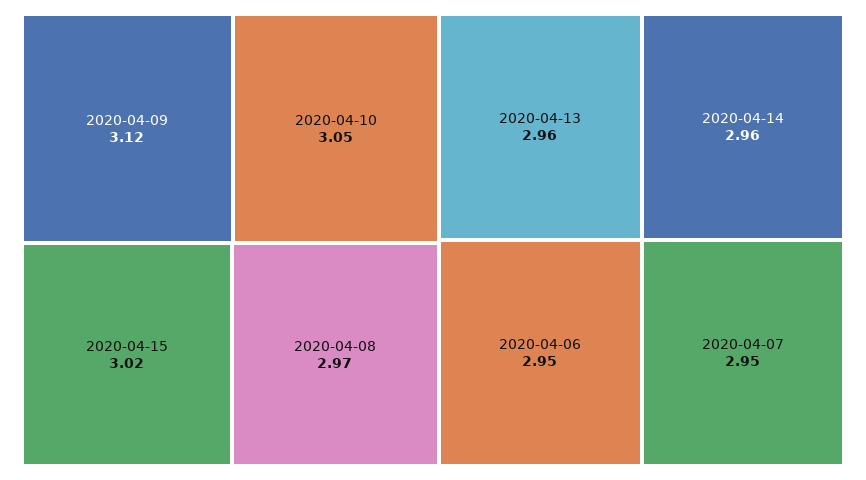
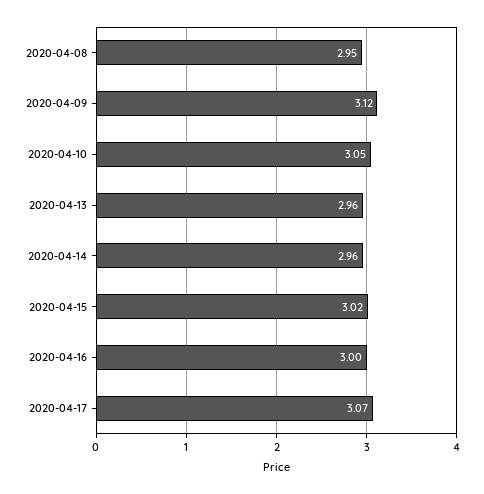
2020-04-08: 2.97 -> 2.95
2020-04-06: 2.95 -> none
2020-04-07: 2.95 -> none
2020-04-16: none -> 3
2020-04-17: none -> 3.07

